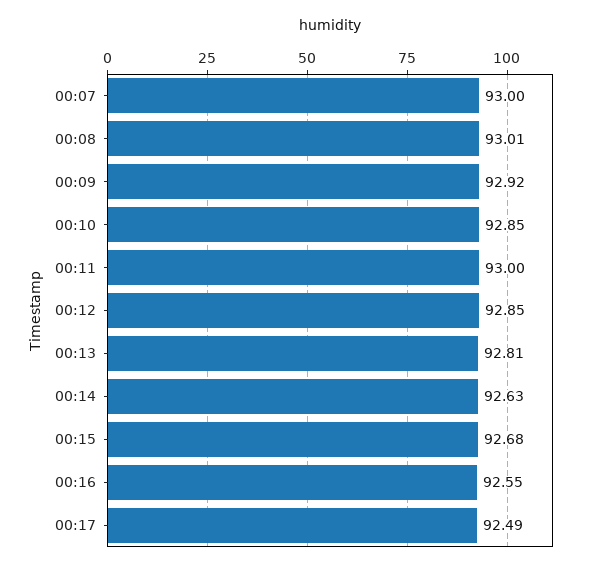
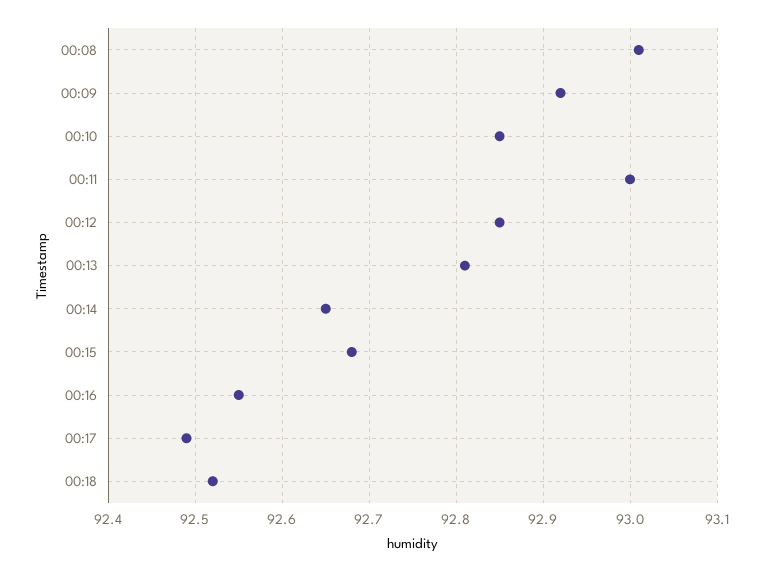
00:07: 93 -> none
00:14: 92.63 -> 92.65
00:18: none -> 92.52

